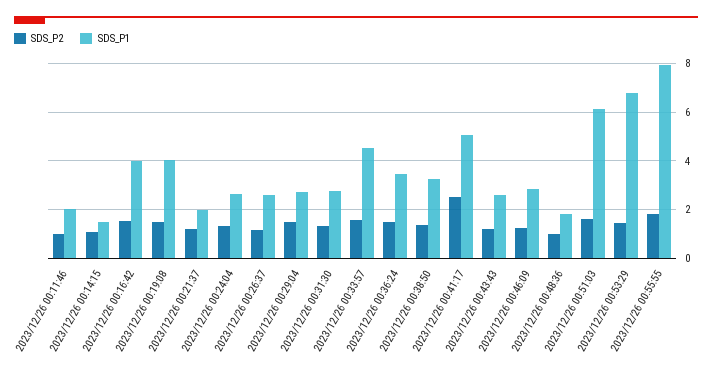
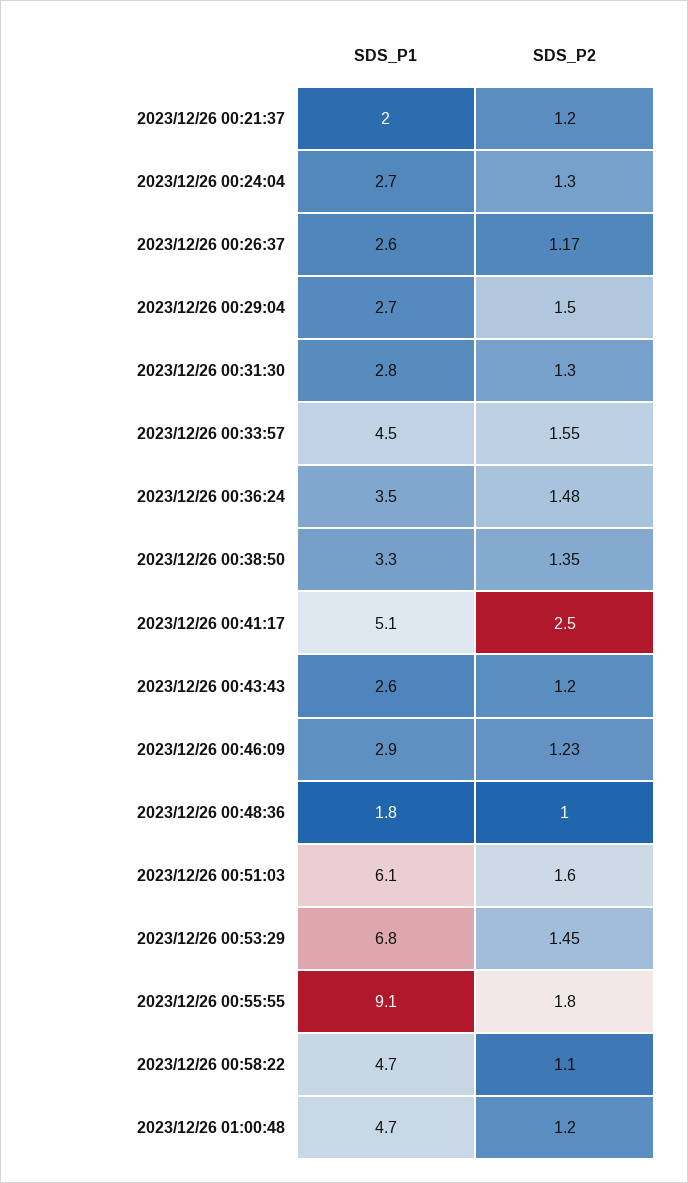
SDS_P2, 2023/12/26 00:11:46: 1 -> none
SDS_P1, 2023/12/26 00:11:46: 2 -> none
SDS_P2, 2023/12/26 00:14:15: 1 -> none
SDS_P1, 2023/12/26 00:14:15: 1.5 -> none
SDS_P2, 2023/12/26 00:16:42: 1.5 -> none
SDS_P1, 2023/12/26 00:16:42: 4 -> none
SDS_P2, 2023/12/26 00:19:08: 1.5 -> none
SDS_P1, 2023/12/26 00:19:08: 4 -> none
SDS_P1, 2023/12/26 00:55:55: 8 -> 9.1
SDS_P1, 2023/12/26 00:58:22: none -> 4.7
SDS_P2, 2023/12/26 00:58:22: none -> 1.1
SDS_P1, 2023/12/26 01:00:48: none -> 4.7
SDS_P2, 2023/12/26 01:00:48: none -> 1.2

